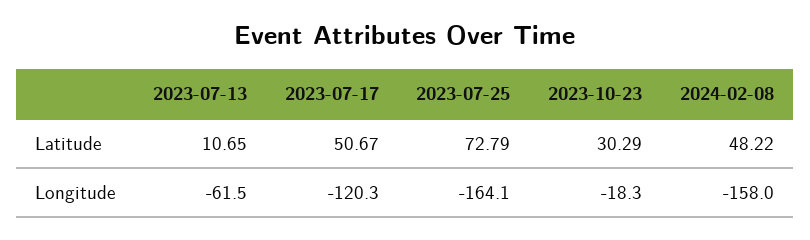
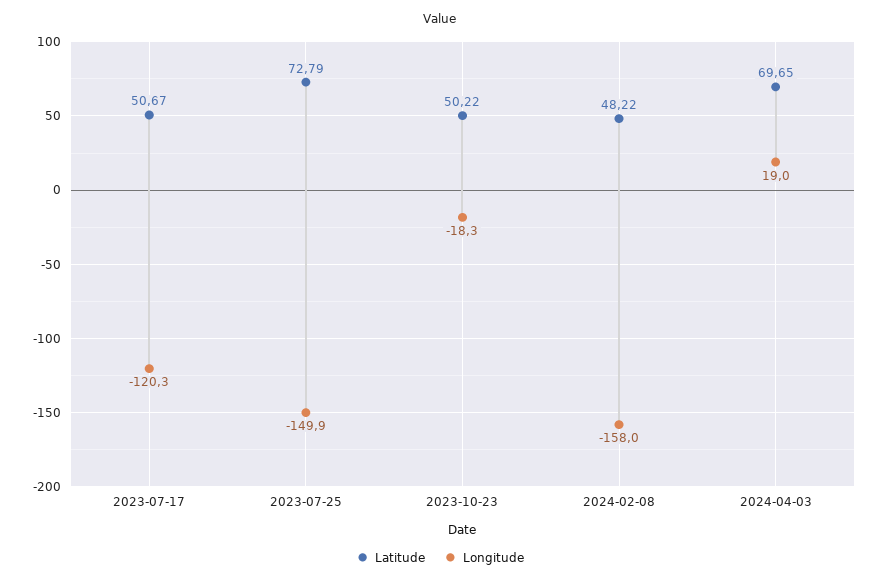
Latitude, 2023-07-13: 10.65 -> none
Latitude, 2023-10-23: 30.29 -> 50.22
Longitude, 2023-07-13: -61.5 -> none
Longitude, 2023-07-25: -164.1 -> -149.9
Latitude, 2024-04-03: none -> 69.65
Longitude, 2024-04-03: none -> 19

